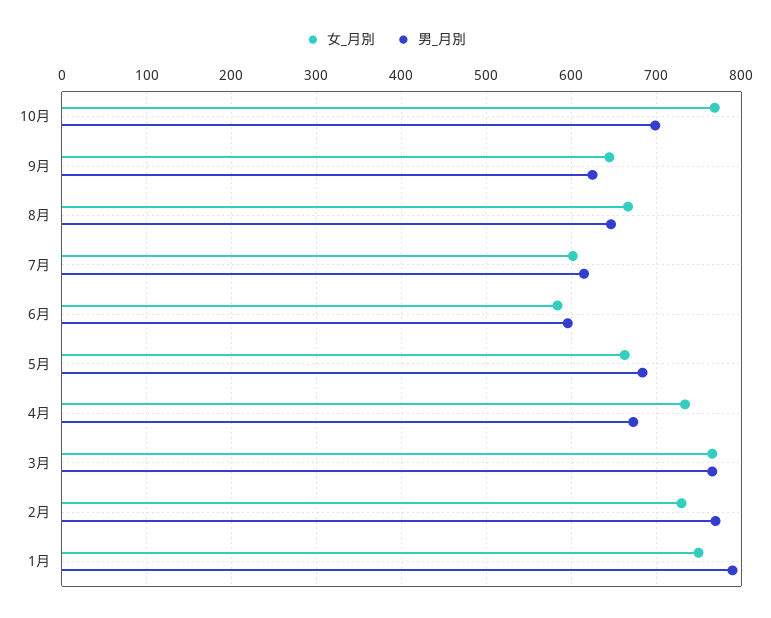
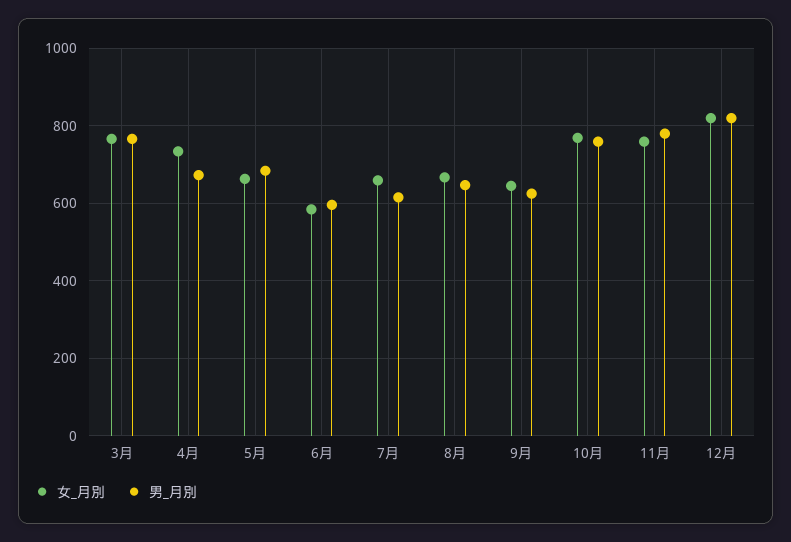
男_月別, 10月: 700 -> 760
女_月別, 7月: 600 -> 660
女_月別, 2月: 730 -> none
男_月別, 2月: 770 -> none
女_月別, 1月: 750 -> none
男_月別, 1月: 790 -> none
女_月別, 11月: none -> 760
男_月別, 11月: none -> 780
女_月別, 12月: none -> 820
男_月別, 12月: none -> 820

